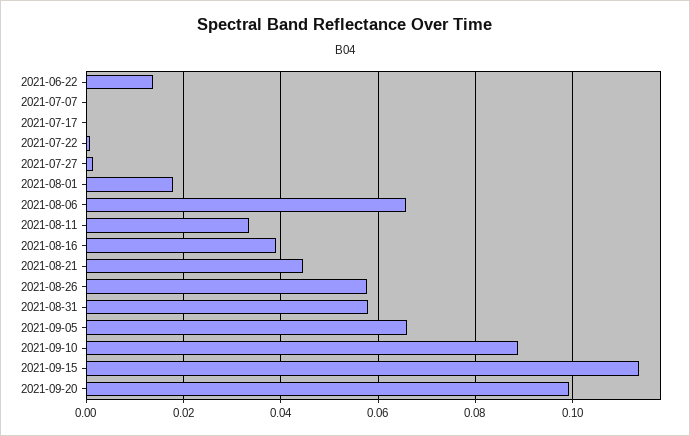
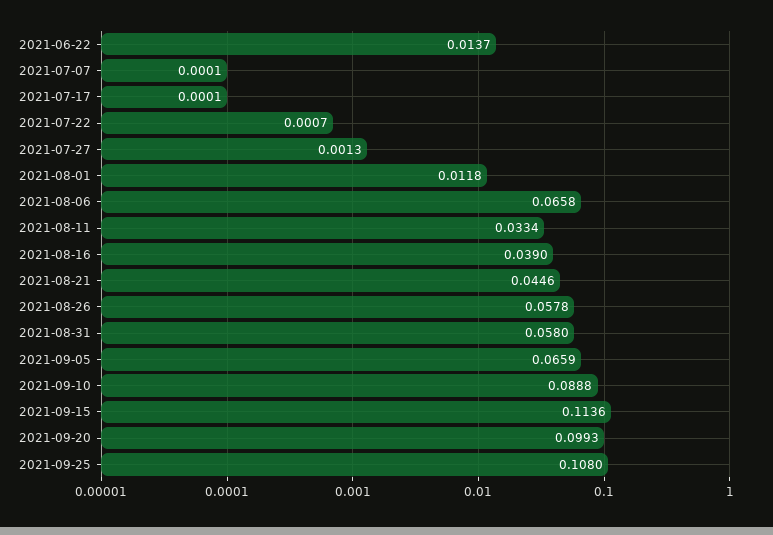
2021-08-01: 0.018 -> 0.0118
2021-09-25: none -> 0.108

